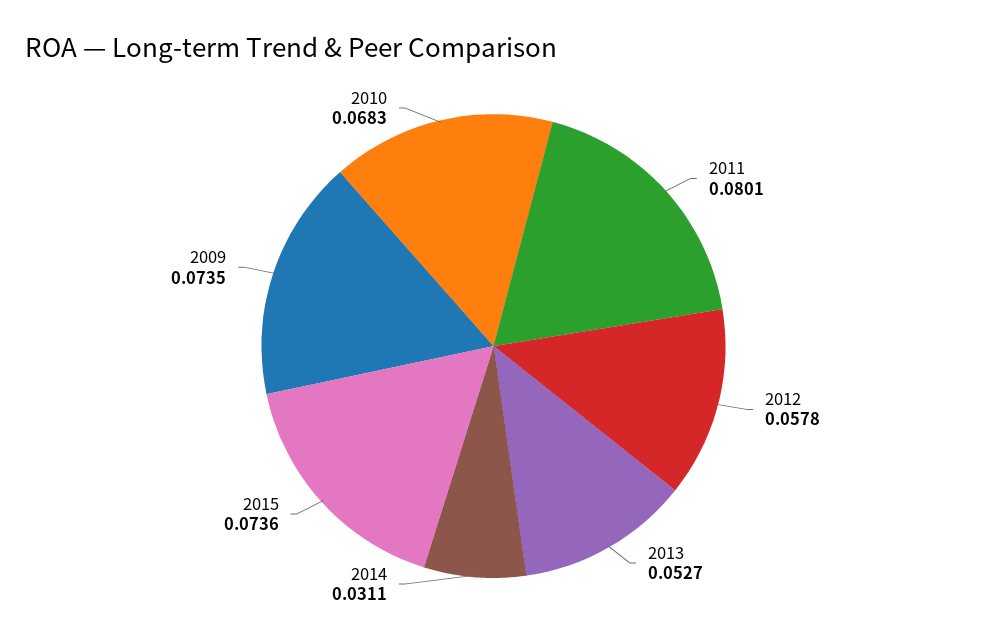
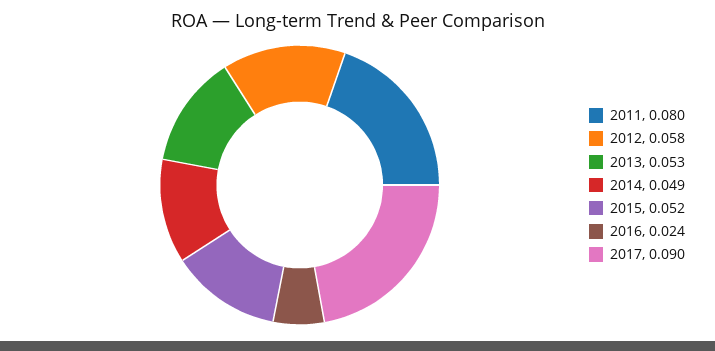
2014: 0.0311 -> 0.049
2015: 0.0736 -> 0.052
2009: 0.0735 -> none
2010: 0.0683 -> none
2016: none -> 0.024
2017: none -> 0.09

